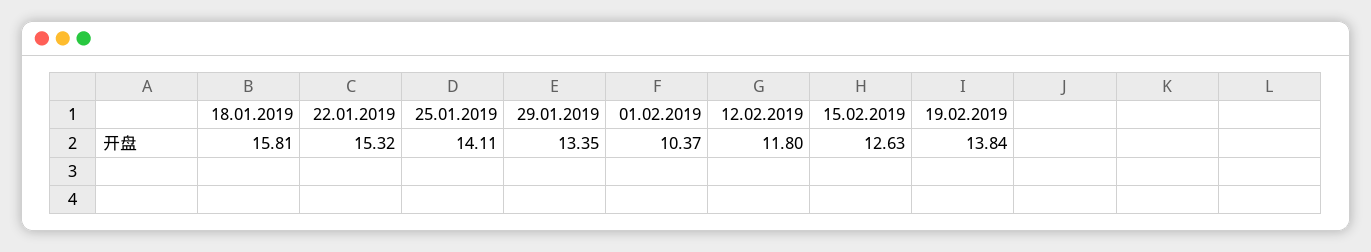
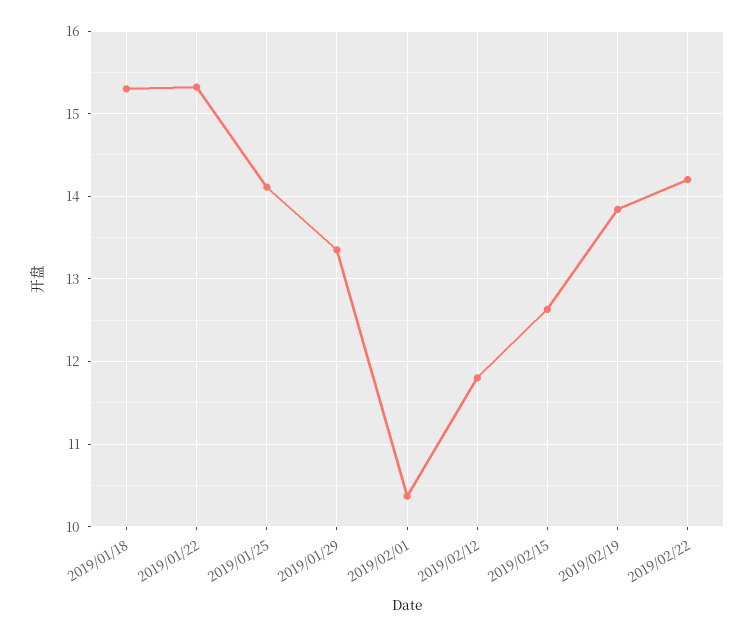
18.01.2019: 15.81 -> 15.3
2019/02/22: none -> 14.2

